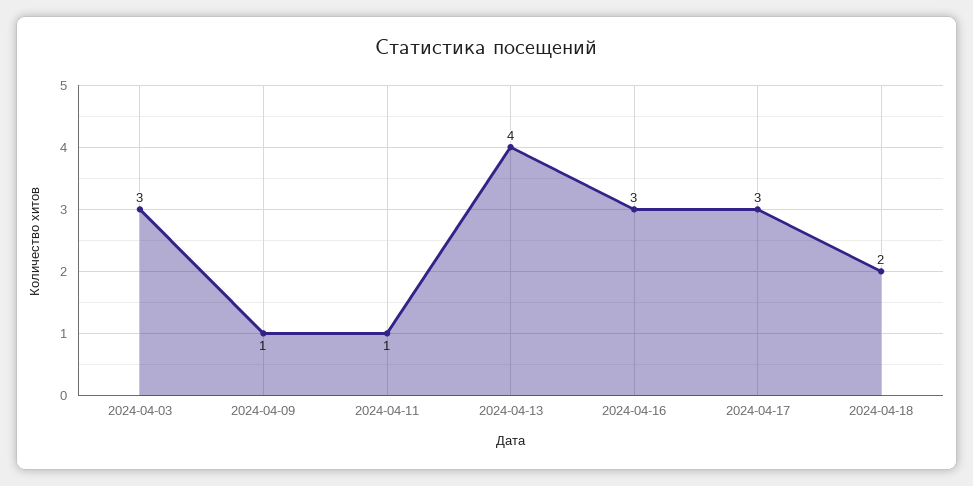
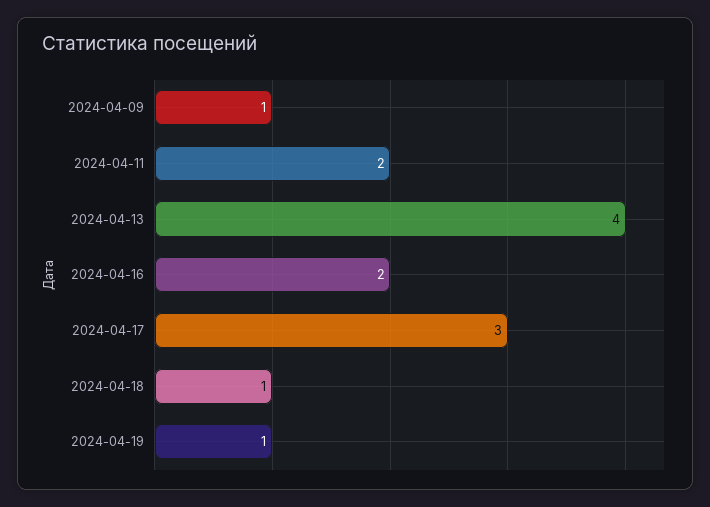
2024-04-03: 3 -> none
2024-04-11: 1 -> 2
2024-04-16: 3 -> 2
2024-04-18: 2 -> 1
2024-04-19: none -> 1

